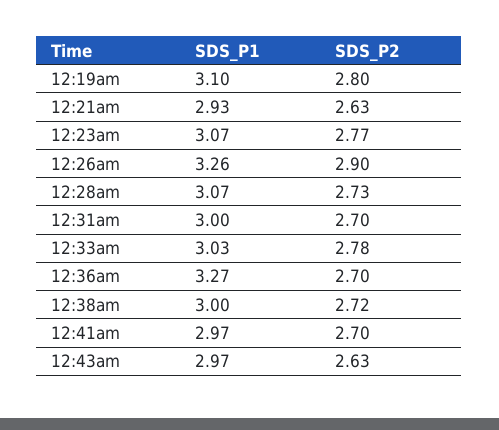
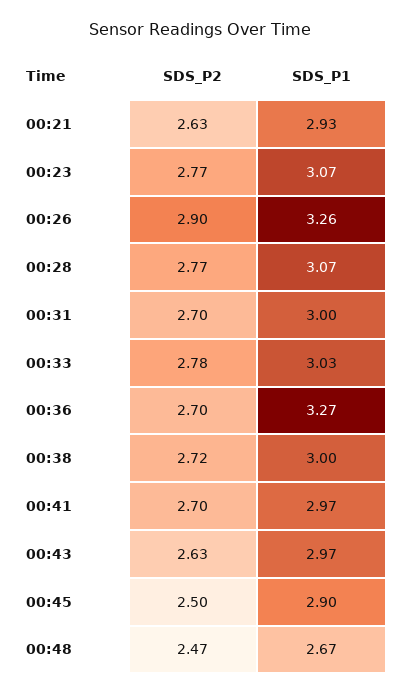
SDS_P1, 12:19am: 3.1 -> none
SDS_P2, 12:19am: 2.8 -> none
SDS_P2, 12:28am: 2.73 -> 2.77
SDS_P2, 00:45: none -> 2.5
SDS_P1, 00:45: none -> 2.9
SDS_P2, 00:48: none -> 2.47
SDS_P1, 00:48: none -> 2.67

